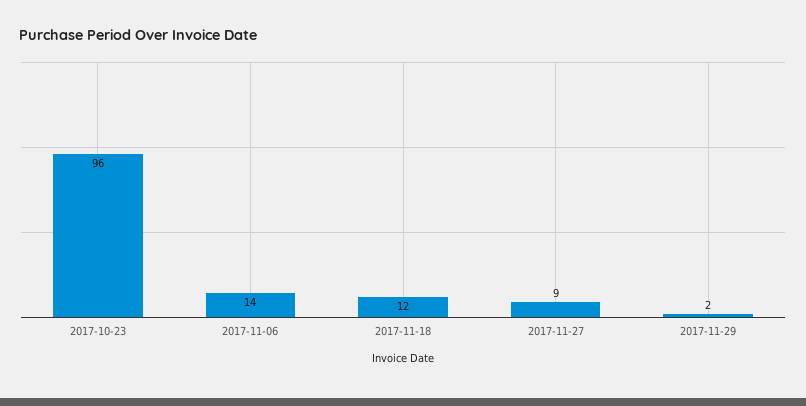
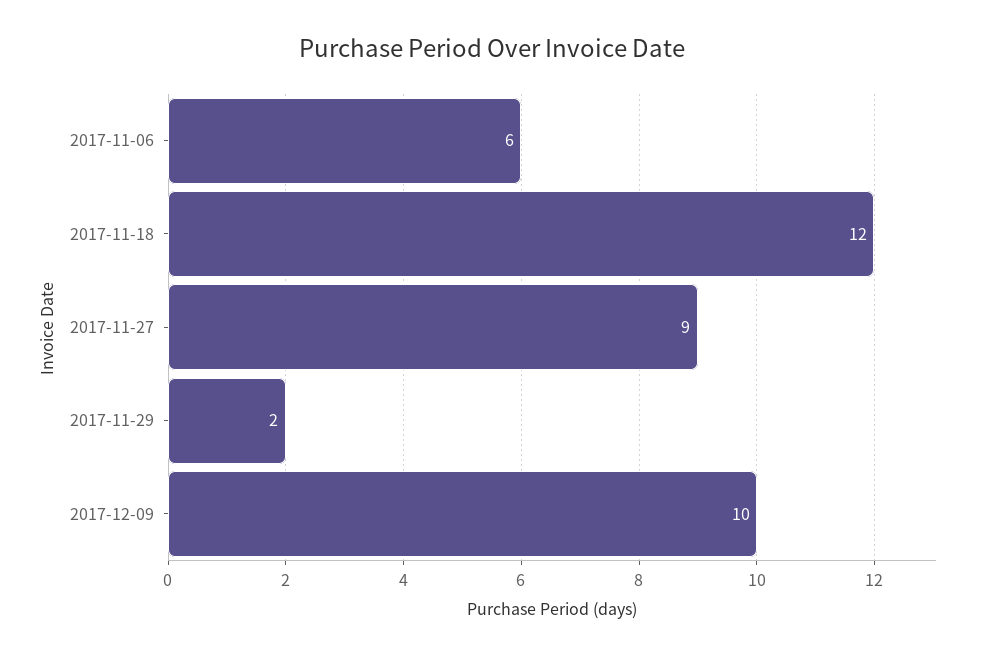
2017-10-23: 96 -> none
2017-11-06: 14 -> 6
2017-12-09: none -> 10

